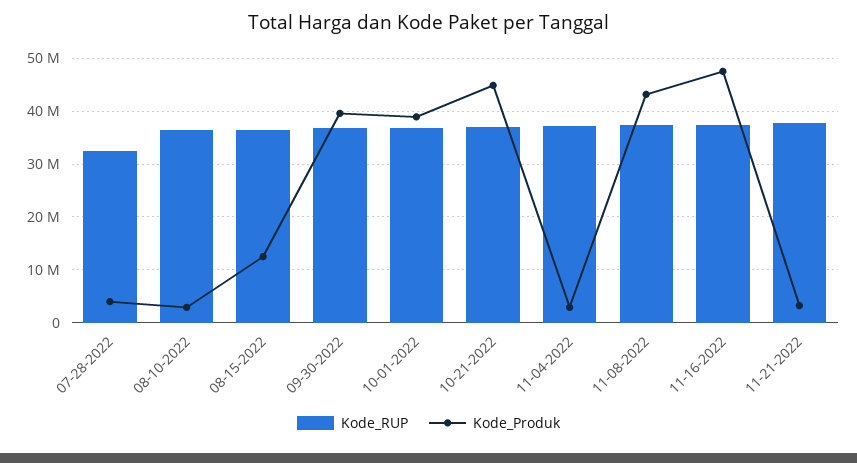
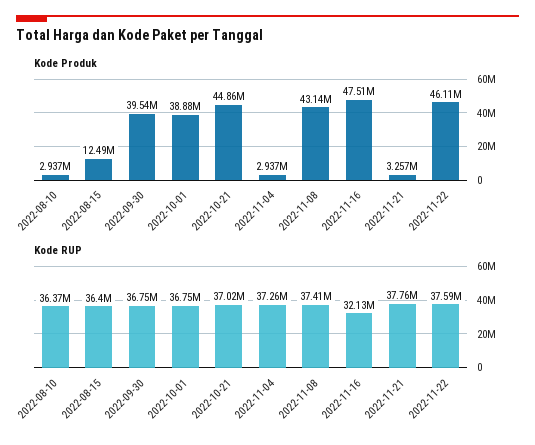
Kode_RUP, 07-28-2022: 32000000 -> none
Kode_Produk, 07-28-2022: 4000000 -> none
Kode_RUP, 11-16-2022: 38000000 -> 32130000
Kode_Produk, 2022-11-22: none -> 46110000
Kode_RUP, 2022-11-22: none -> 37590000

